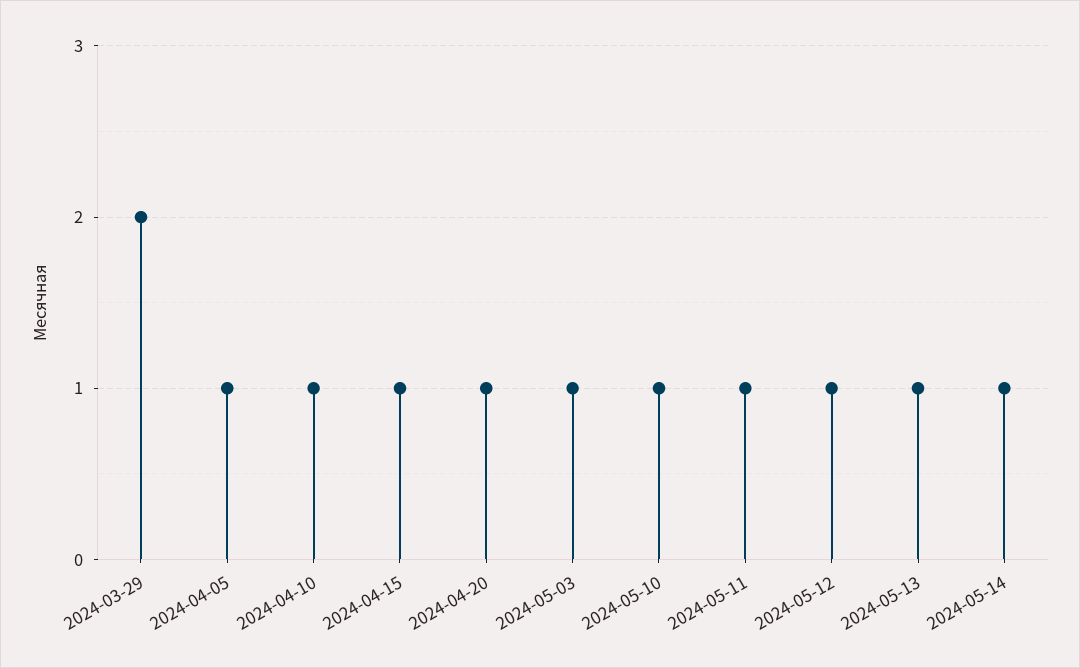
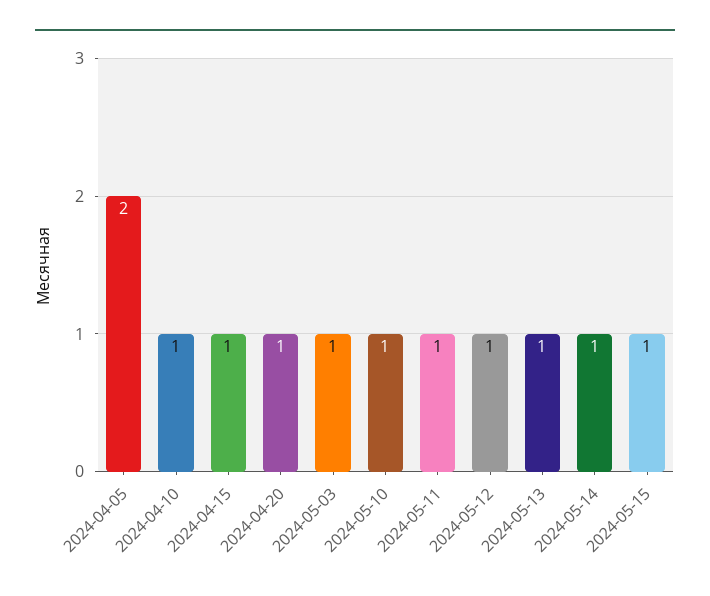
2024-03-29: 2 -> none
2024-04-05: 1 -> 2
2024-05-15: none -> 1

